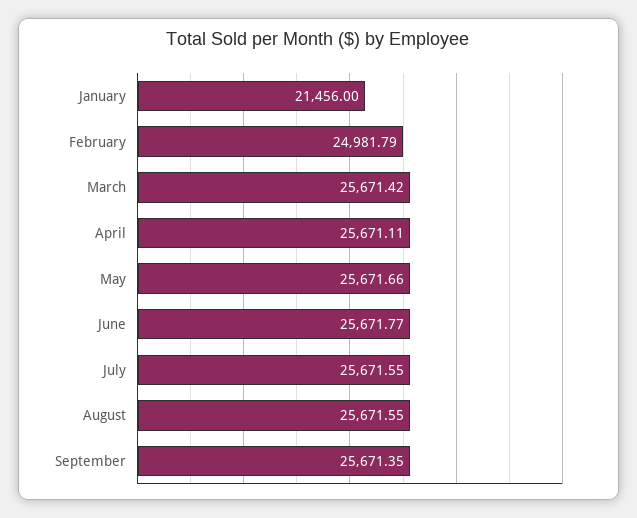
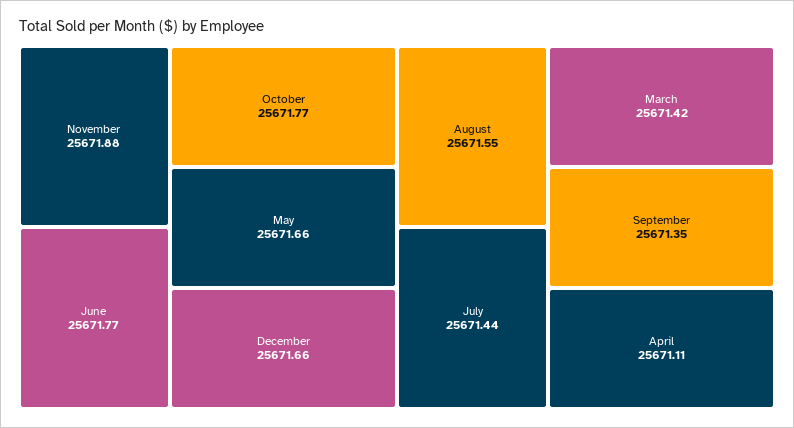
January: 21456 -> none
February: 24981.79 -> none
July: 25671.55 -> 25671.44
November: none -> 25671.88
October: none -> 25671.77
December: none -> 25671.66

